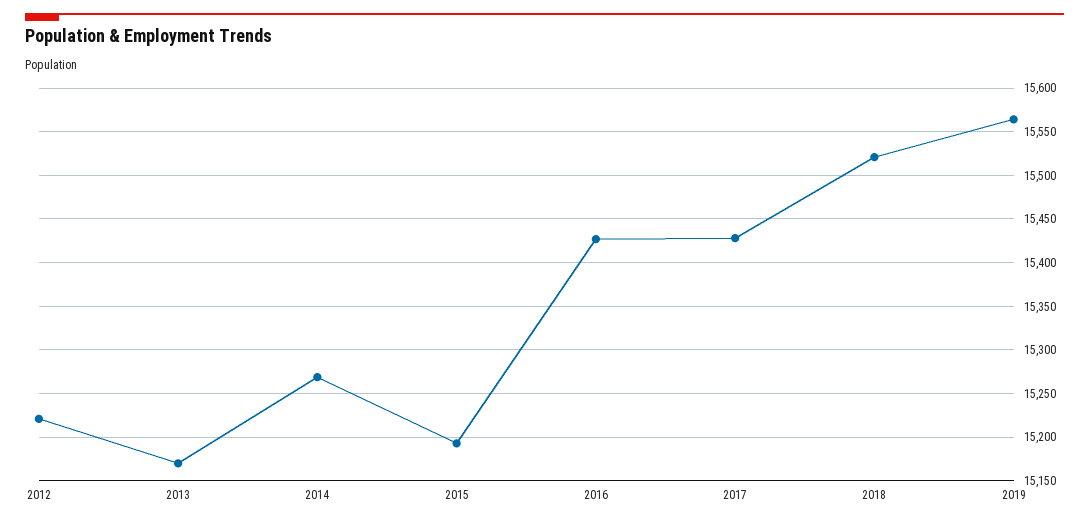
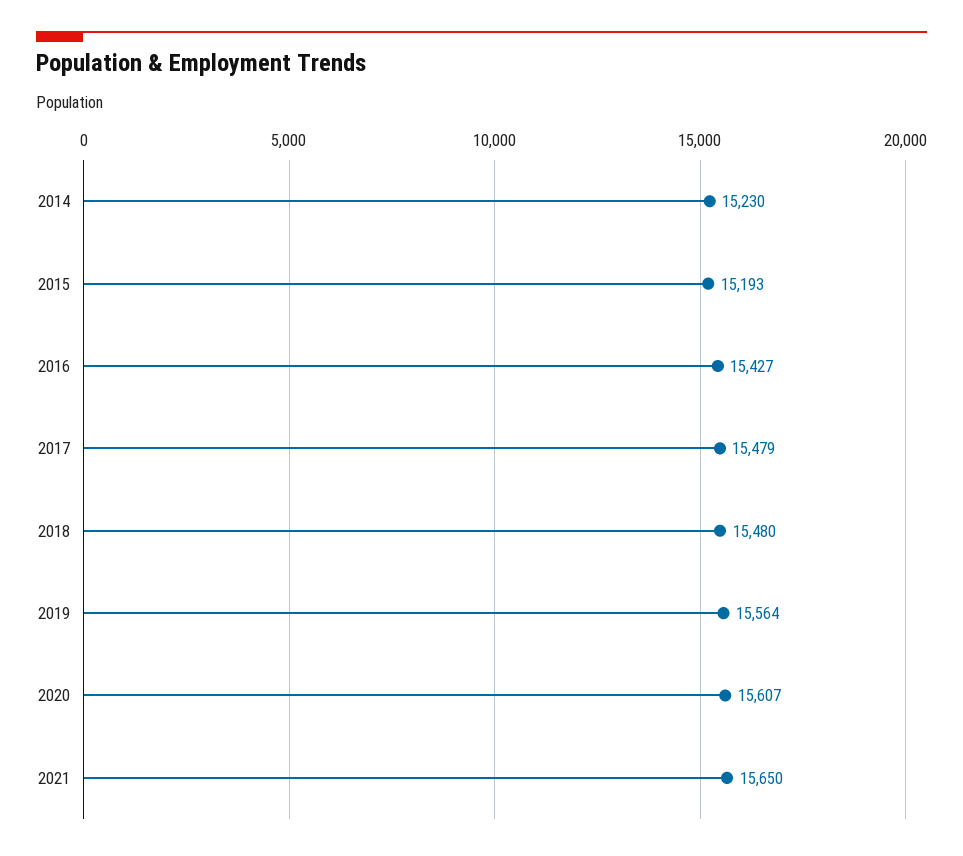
2012: 15220 -> none
2013: 15170 -> none
2014: 15270 -> 15230
2017: 15430 -> 15479
2018: 15520 -> 15480
2020: none -> 15607
2021: none -> 15650

